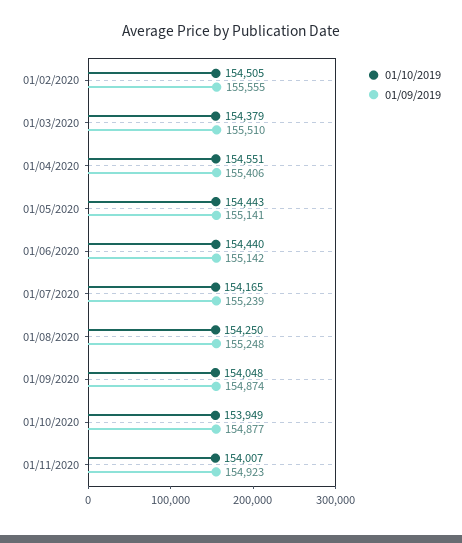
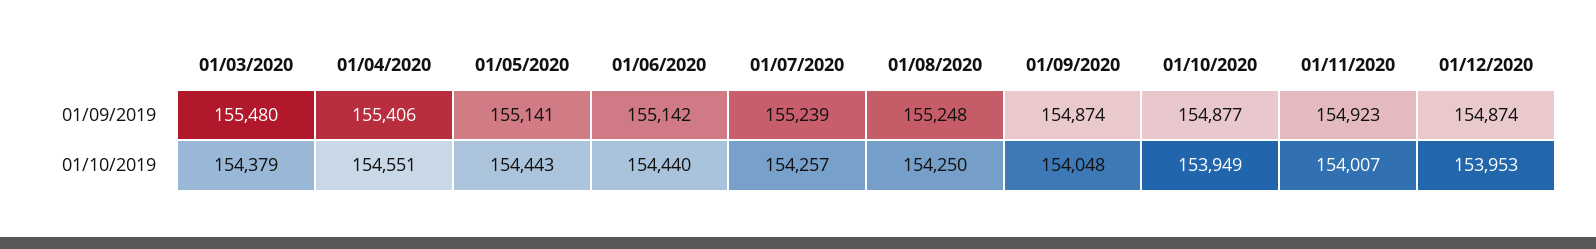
01/10/2019, 01/02/2020: 154505 -> none
01/09/2019, 01/02/2020: 155555 -> none
01/09/2019, 01/03/2020: 155510 -> 155480
01/10/2019, 01/07/2020: 154165 -> 154257
01/09/2019, 01/12/2020: none -> 154874
01/10/2019, 01/12/2020: none -> 153953

